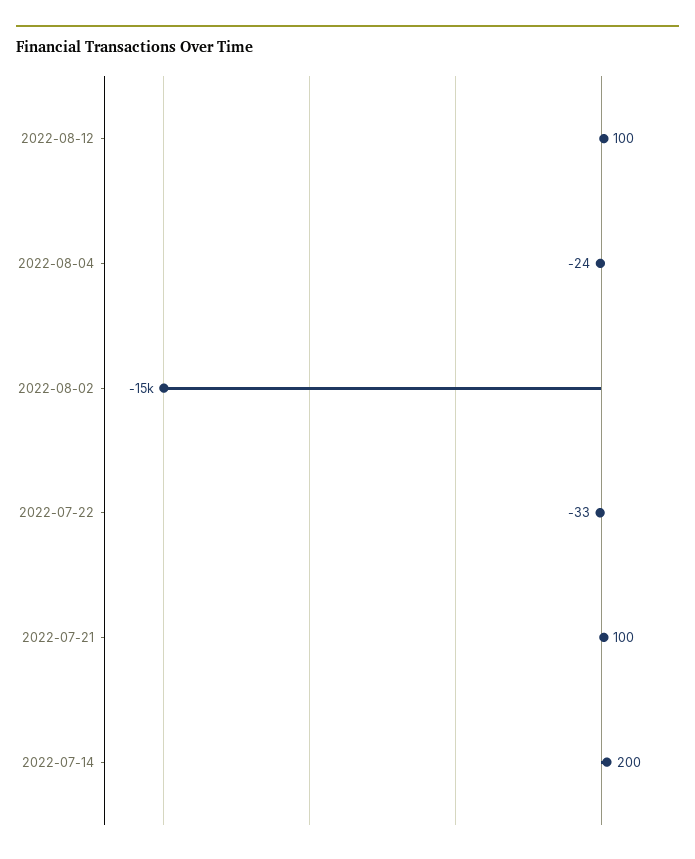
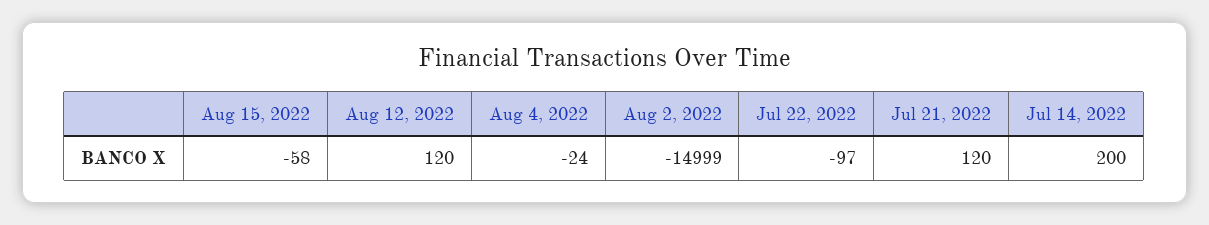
2022-08-12: 100 -> 120
2022-07-22: -33 -> -97
2022-07-21: 100 -> 120
Aug 15, 2022: none -> -58

